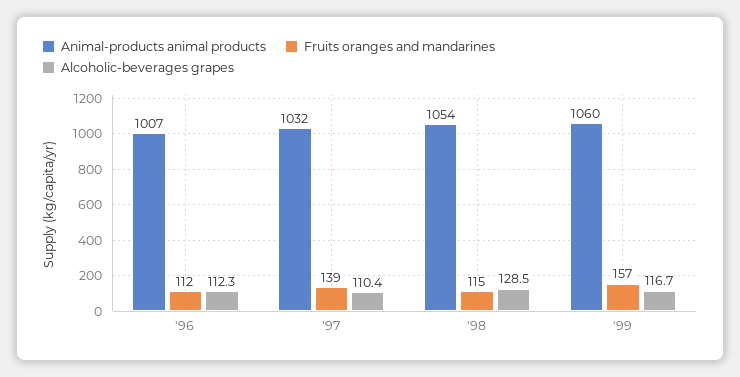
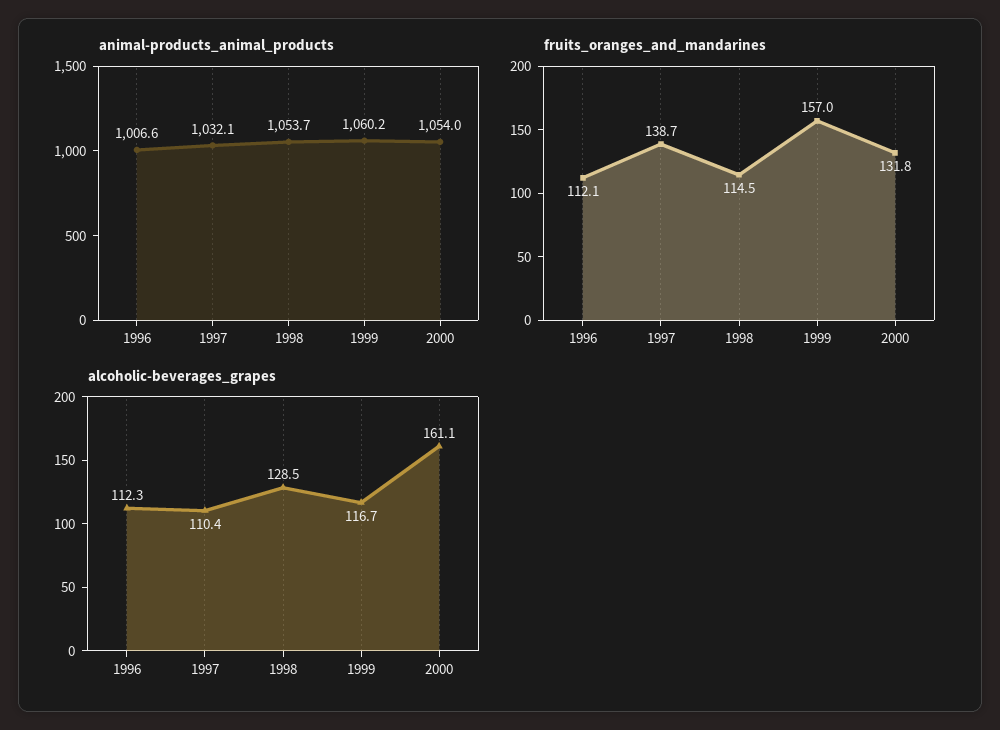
Animal-products animal products, 2000: none -> 1054
Fruits oranges and mandarines, 2000: none -> 131.8
Alcoholic-beverages grapes, 2000: none -> 161.1

